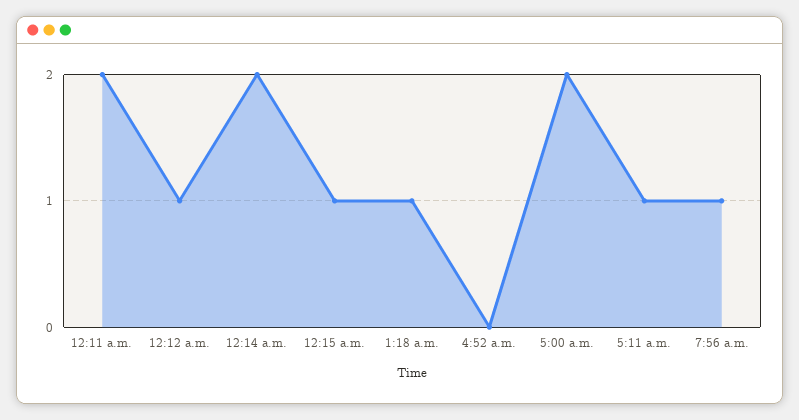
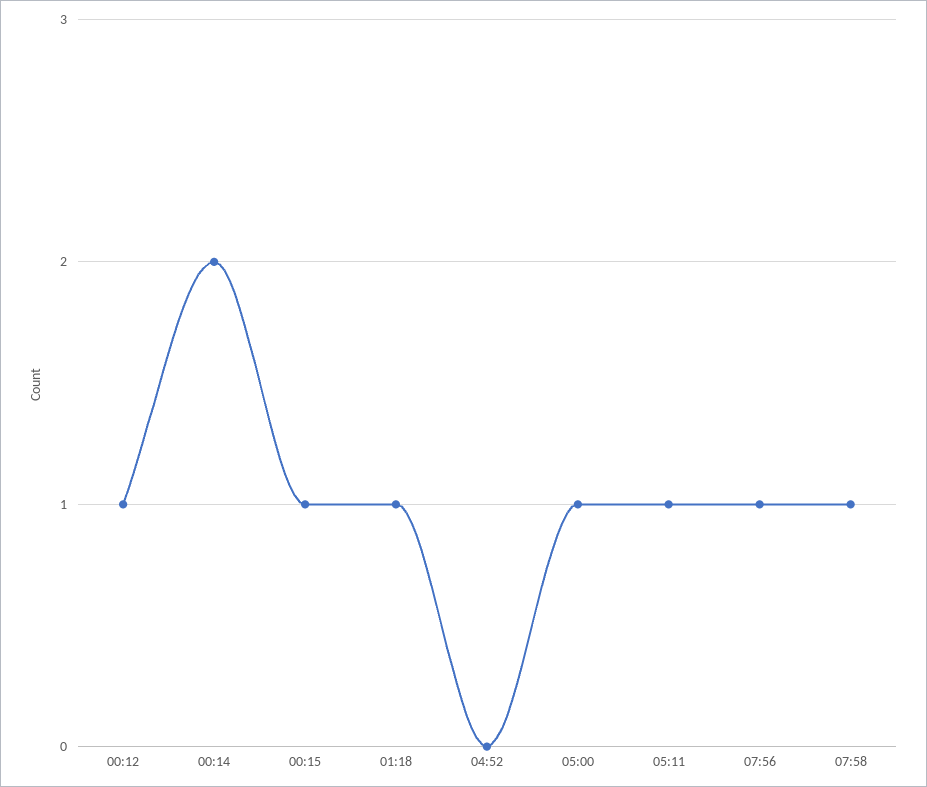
12:11 a.m.: 2 -> none
5:00 a.m.: 2 -> 1
07:58: none -> 1

